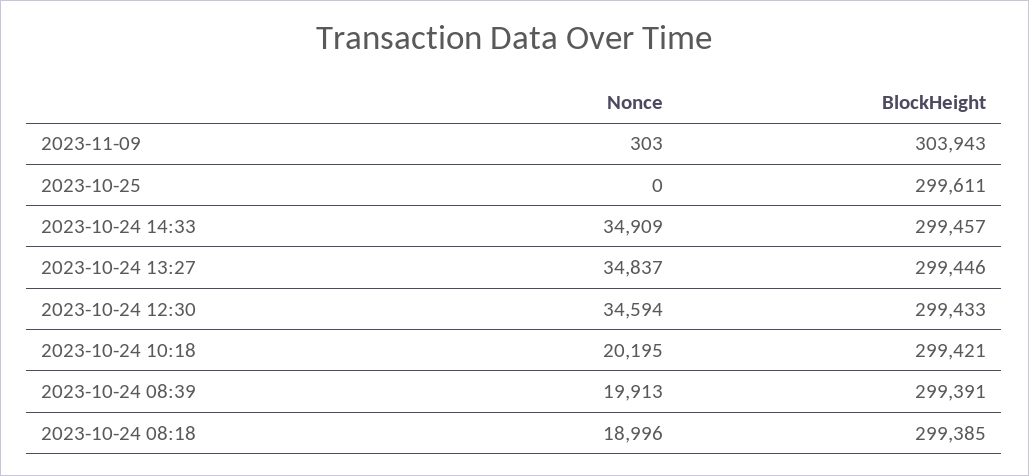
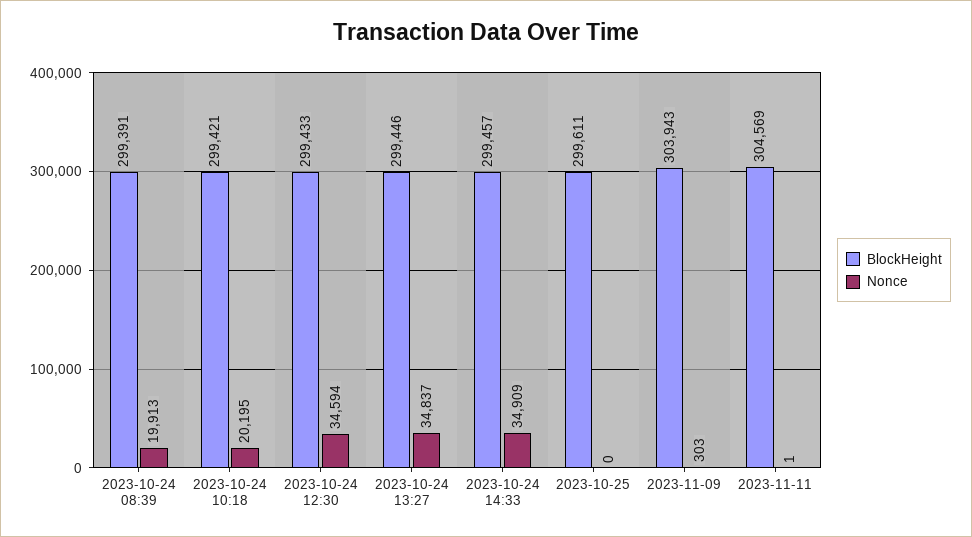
Nonce, 2023-10-24 08:18: 18996 -> none
BlockHeight, 2023-10-24 08:18: 299385 -> none
BlockHeight, 2023-11-11: none -> 304569
Nonce, 2023-11-11: none -> 1

